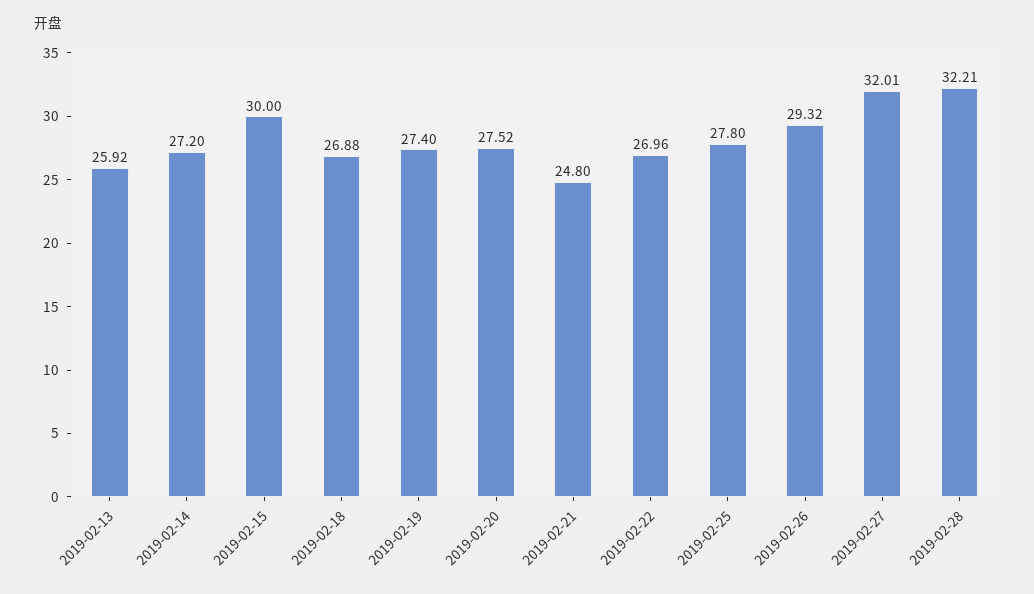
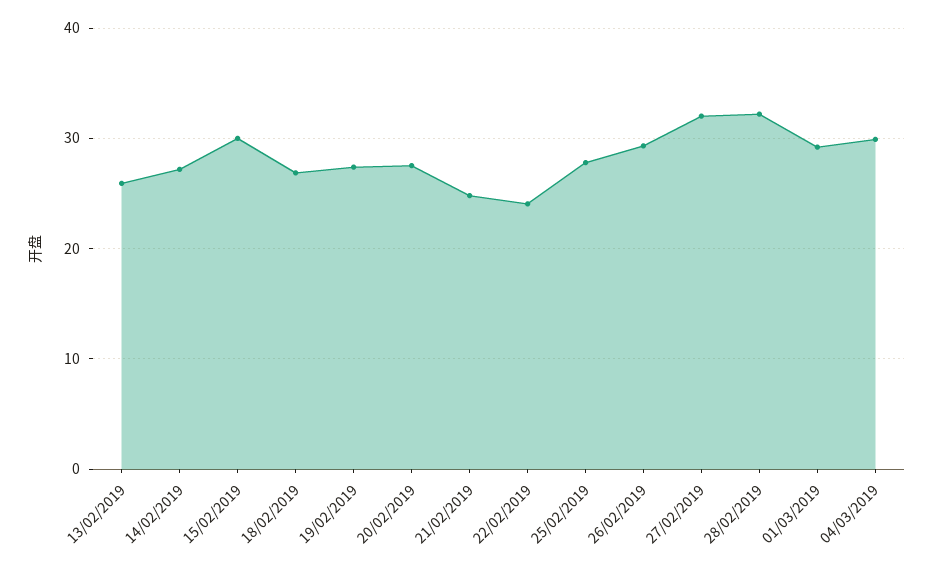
2019-02-22: 26.96 -> 24
01/03/2019: none -> 29
04/03/2019: none -> 30

